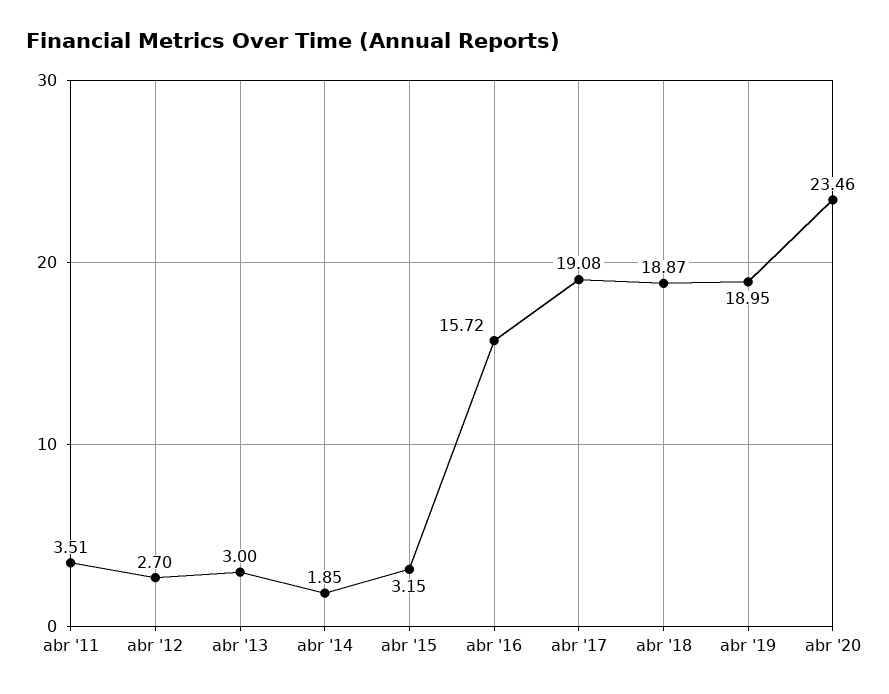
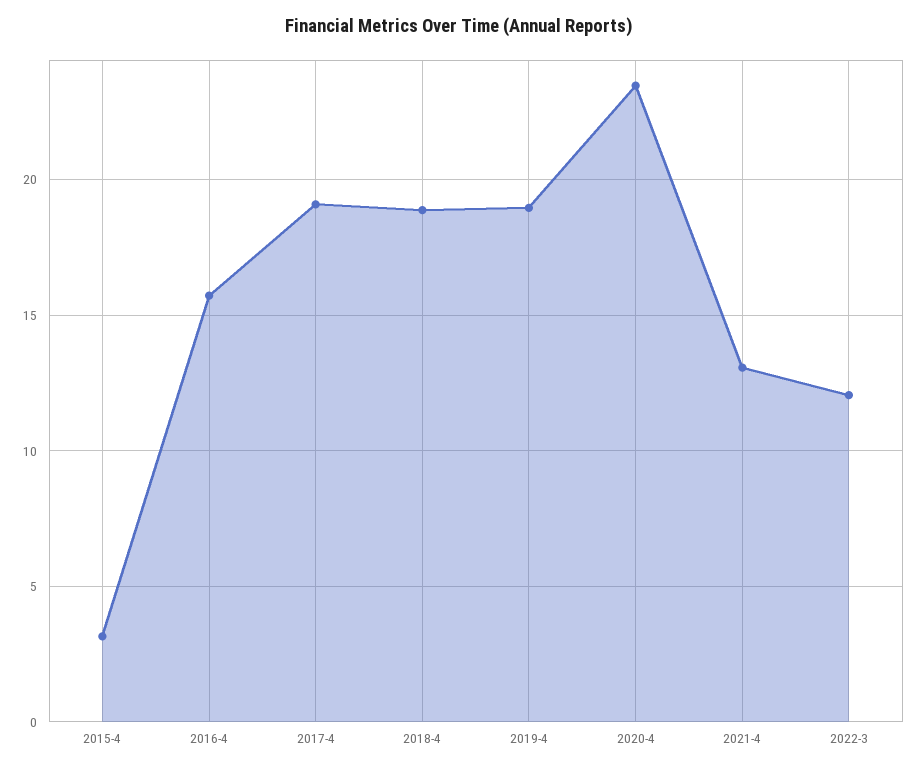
abr '11: 3.51 -> none
abr '12: 2.7 -> none
abr '13: 3 -> none
abr '14: 1.85 -> none
2021-4: none -> 13
2022-3: none -> 12

